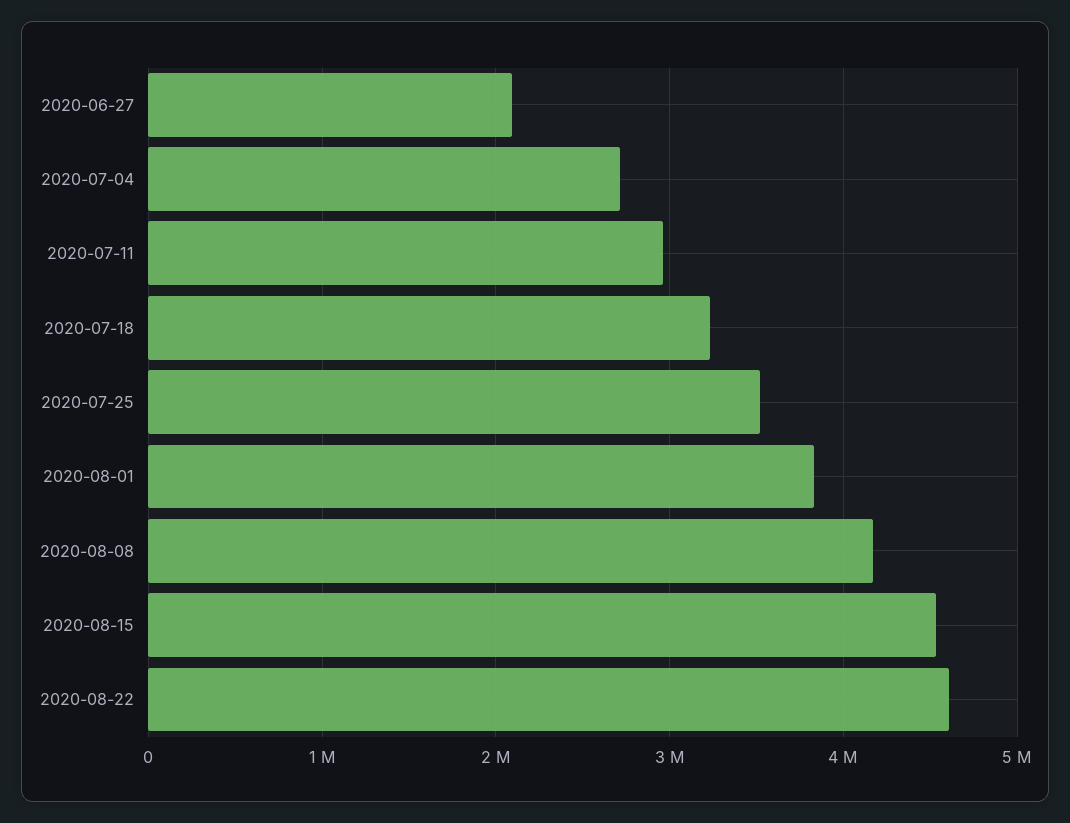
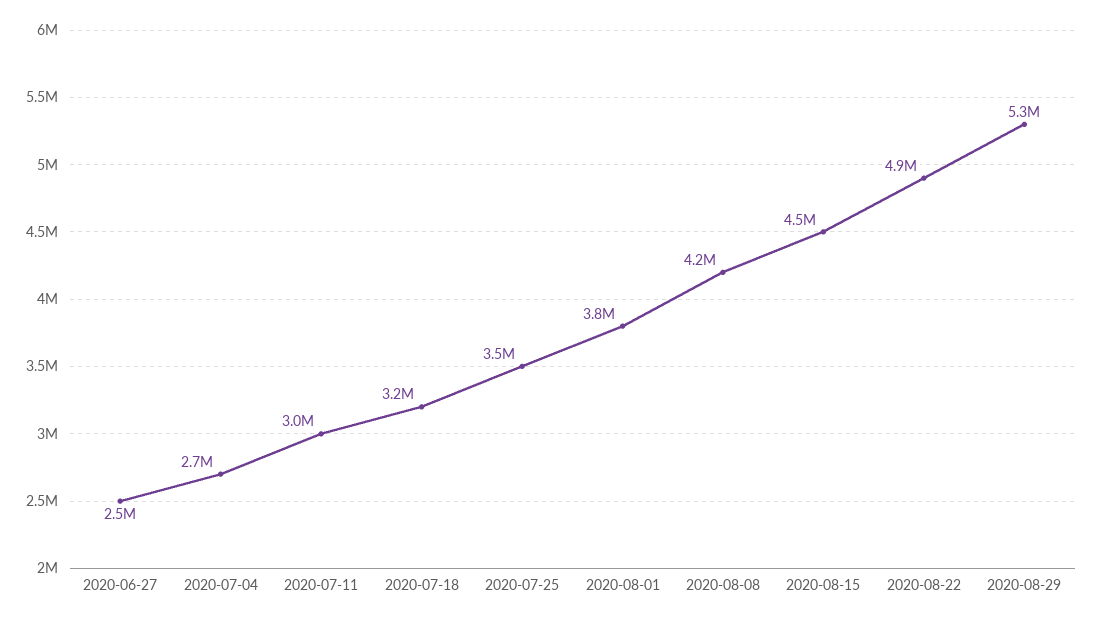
2020-06-27: 2100000 -> 2500000
2020-08-22: 4600000 -> 4900000
2020-08-29: none -> 5300000

